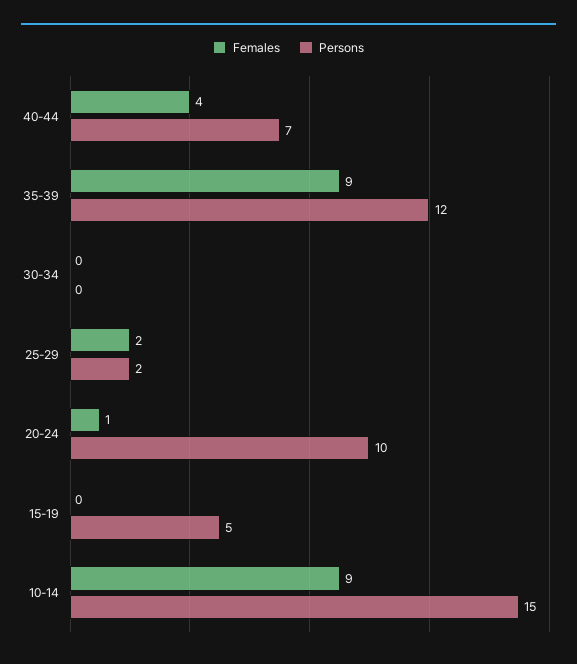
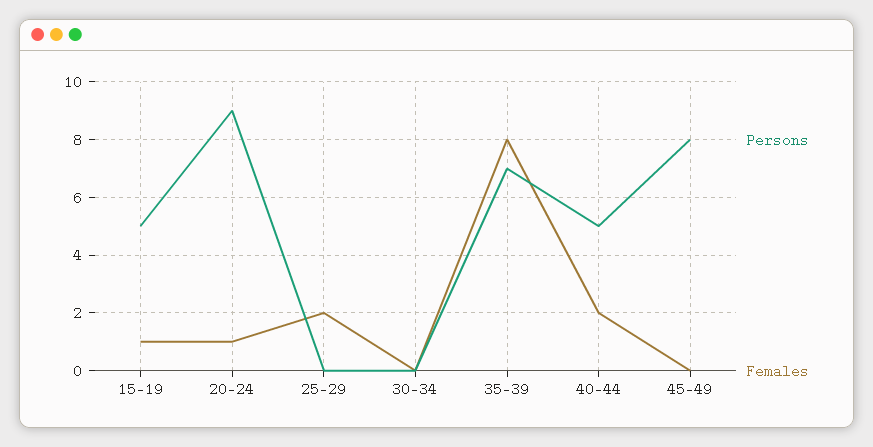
Females, 40-44: 4 -> 2
Persons, 40-44: 7 -> 5
Females, 35-39: 9 -> 8
Persons, 35-39: 12 -> 7
Persons, 25-29: 2 -> 0
Persons, 20-24: 10 -> 9
Females, 15-19: 0 -> 1
Females, 10-14: 9 -> none
Persons, 10-14: 15 -> none
Persons, 45-49: none -> 8
Females, 45-49: none -> 0

